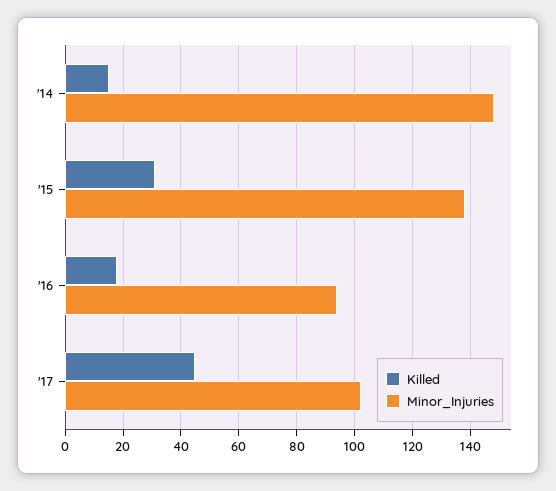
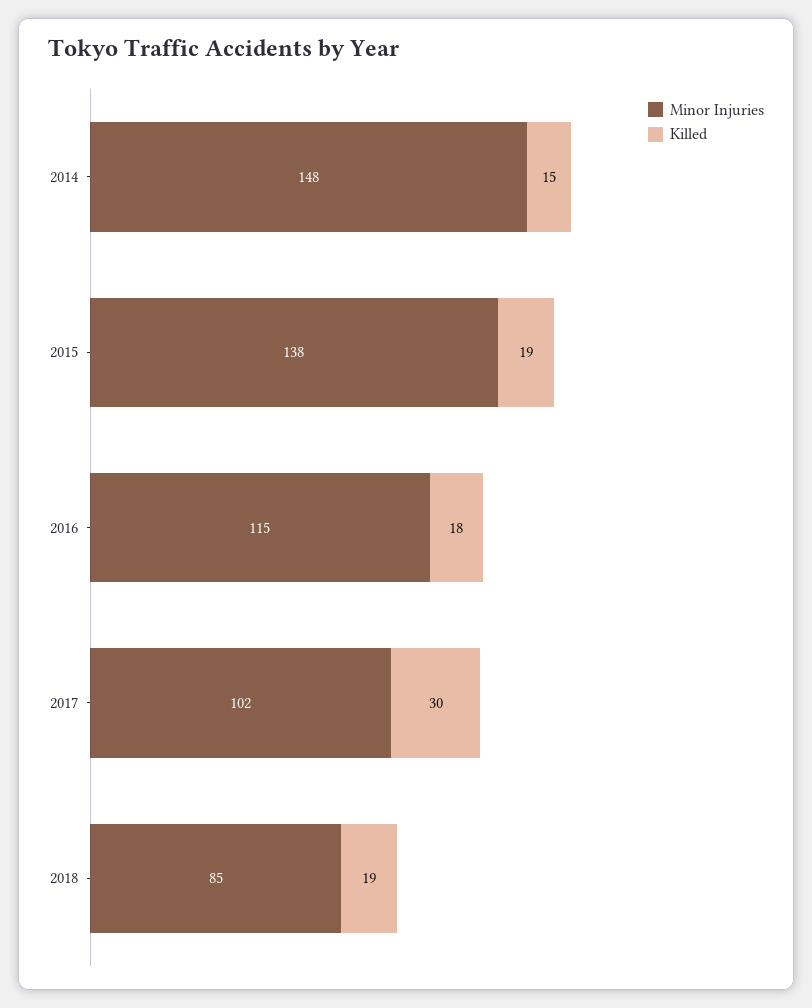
Killed, '15: 30 -> 19
Minor_Injuries, '16: 95 -> 115
Killed, '17: 45 -> 30
Minor_Injuries, 2018: none -> 85
Killed, 2018: none -> 19

